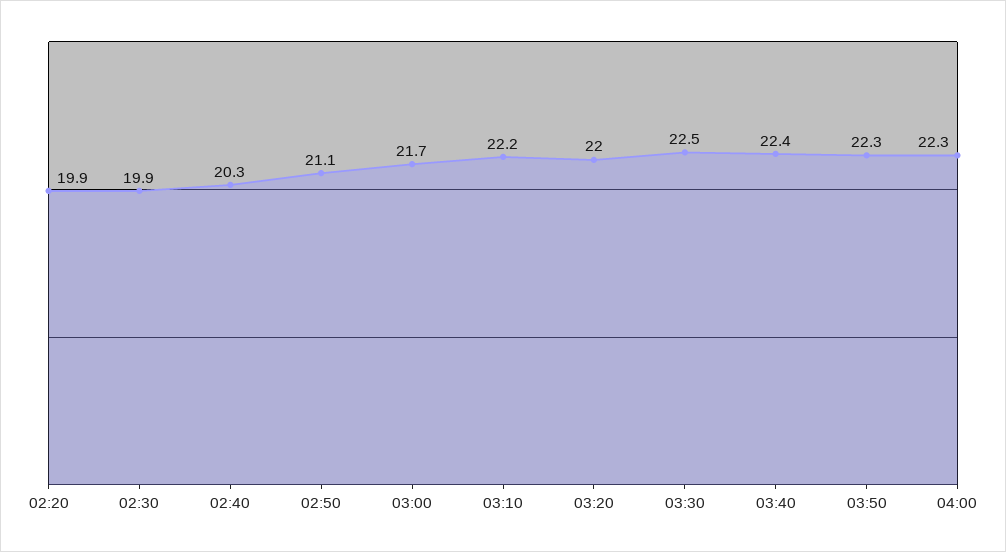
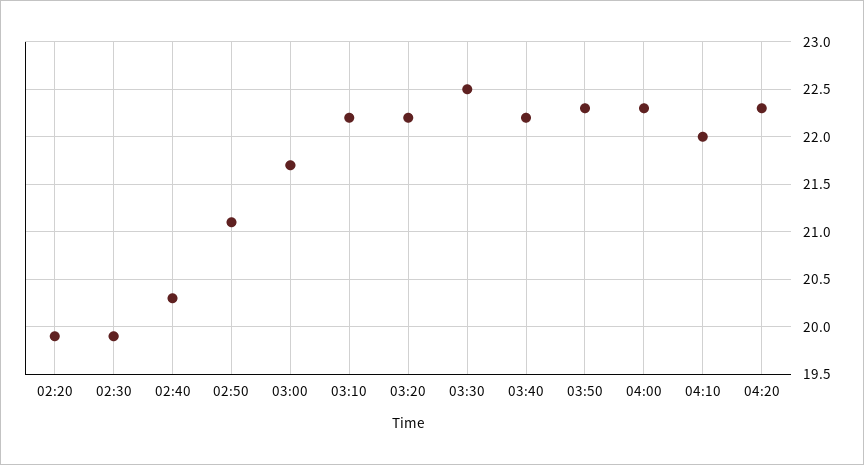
03:20: 22 -> 22.2
03:40: 22.4 -> 22.2
04:10: none -> 22
04:20: none -> 22.3

